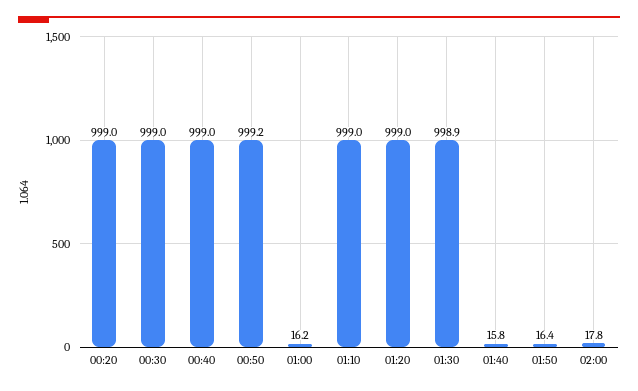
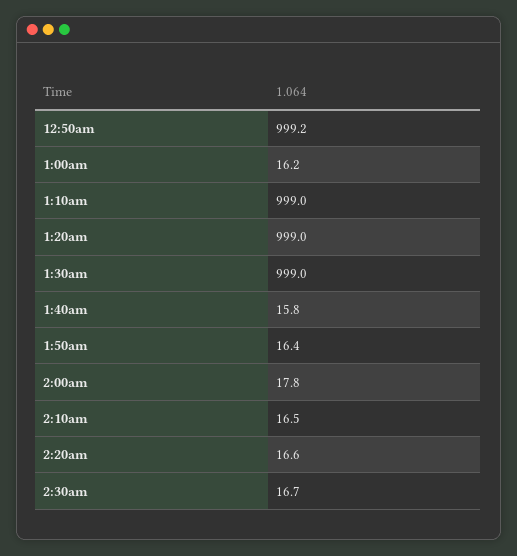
00:20: 999 -> none
00:30: 999 -> none
00:40: 999 -> none
01:30: 998.9 -> 999
2:10am: none -> 16.5
2:20am: none -> 16.6
2:30am: none -> 16.7

